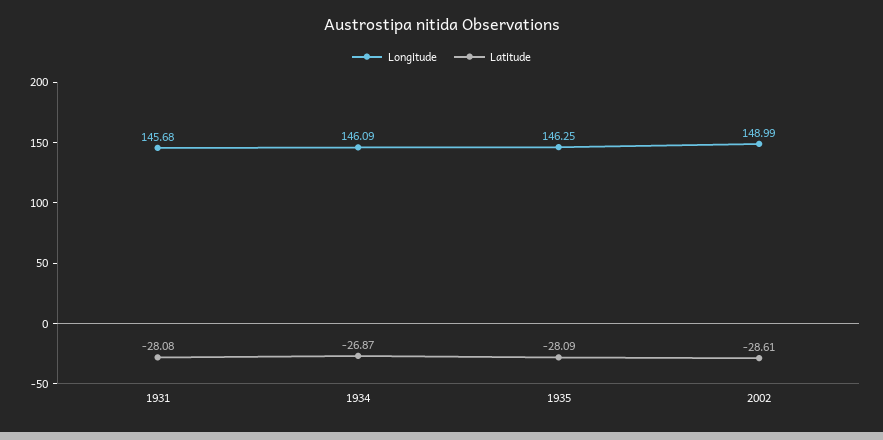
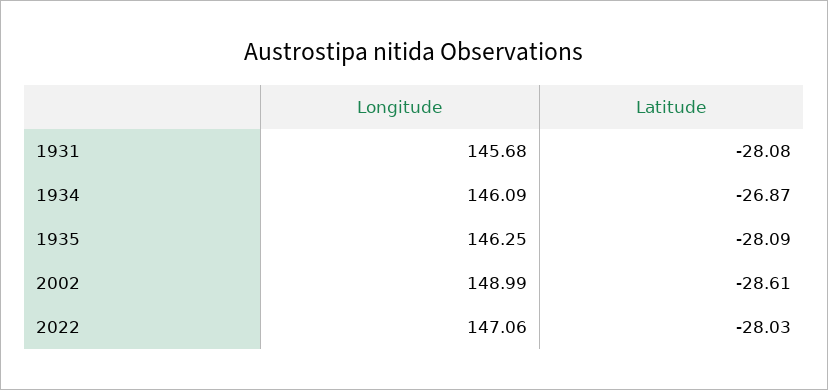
Longitude, 2022: none -> 147.06
Latitude, 2022: none -> -28.03

